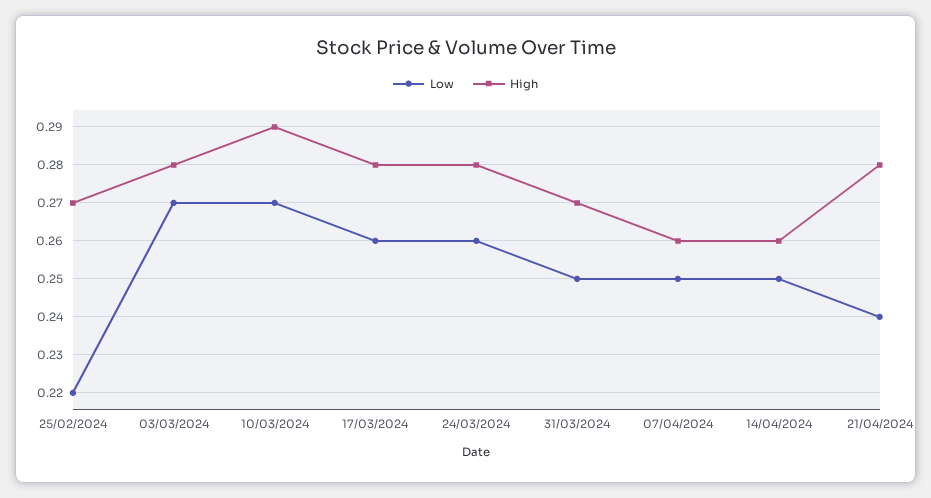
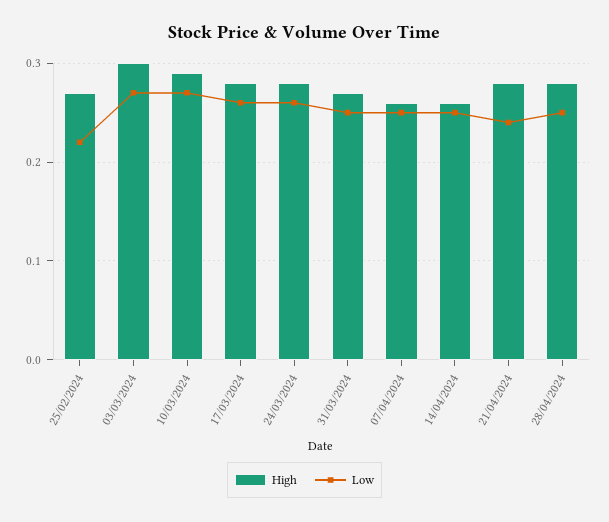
High, 03/03/2024: 0.28 -> 0.3
High, 28/04/2024: none -> 0.28
Low, 28/04/2024: none -> 0.25

